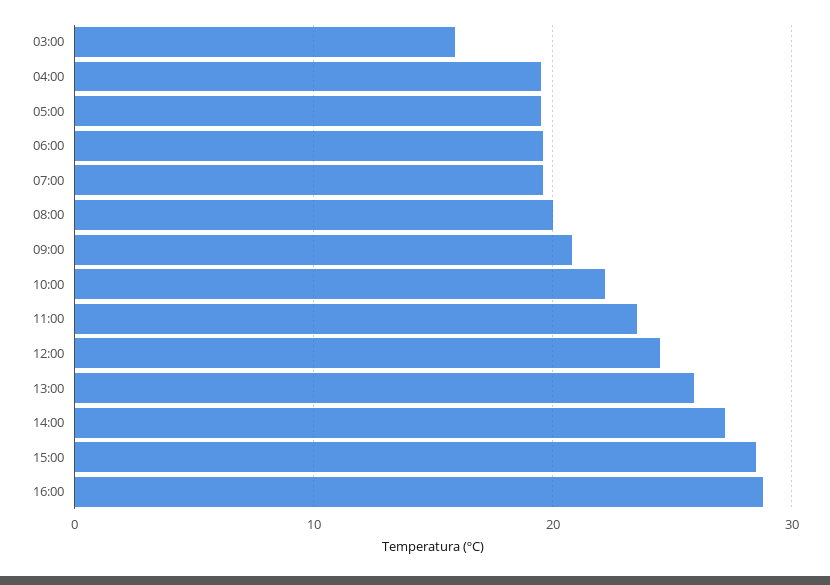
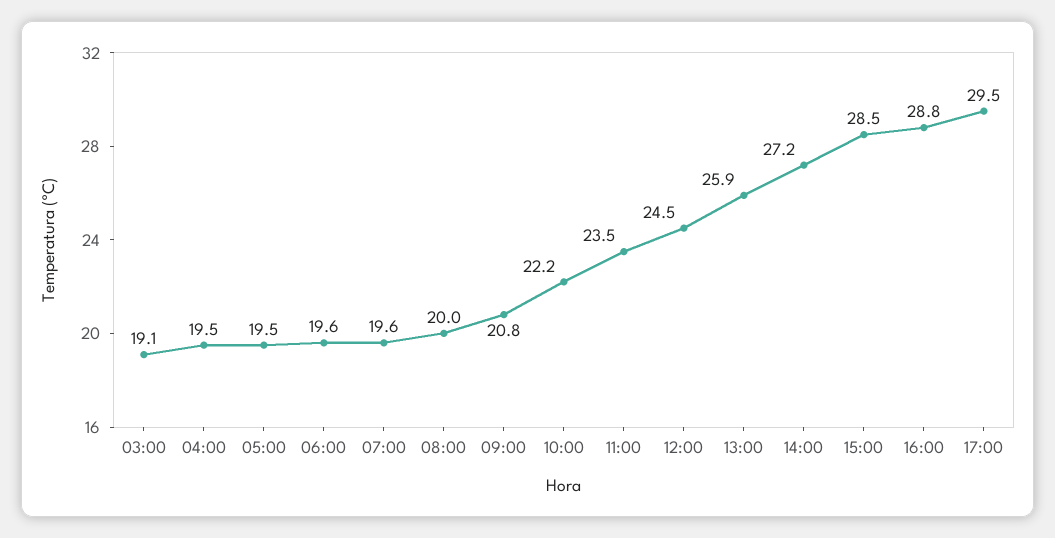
03:00: 16 -> 19.1
17:00: none -> 29.5

